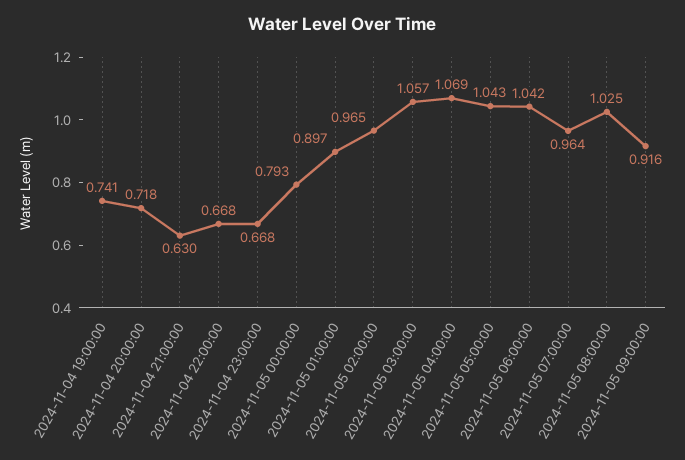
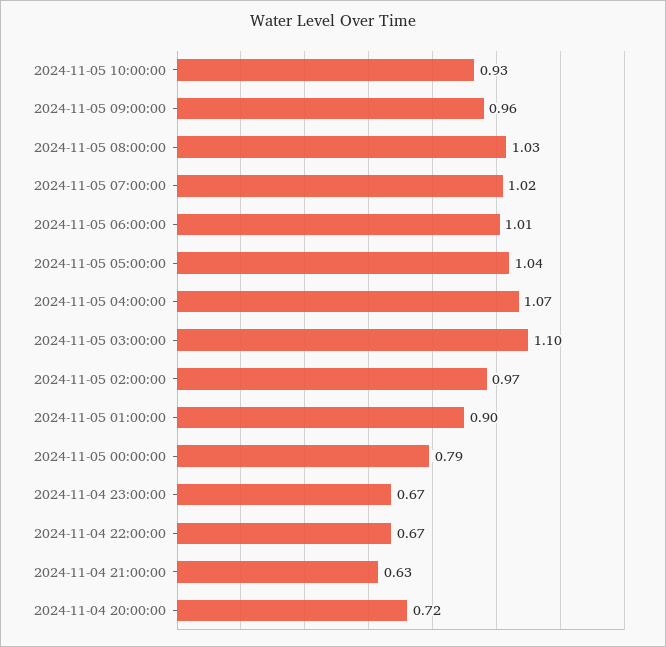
2024-11-04 19:00:00: 0.741 -> none
2024-11-05 03:00:00: 1.057 -> 1.1
2024-11-05 06:00:00: 1.042 -> 1.01
2024-11-05 07:00:00: 0.964 -> 1.02
2024-11-05 09:00:00: 0.916 -> 0.96
2024-11-05 10:00:00: none -> 0.93

